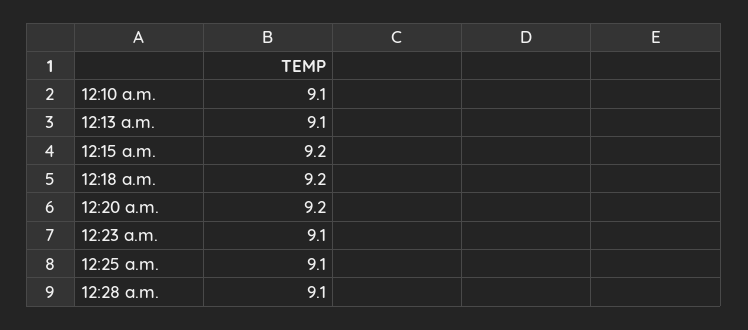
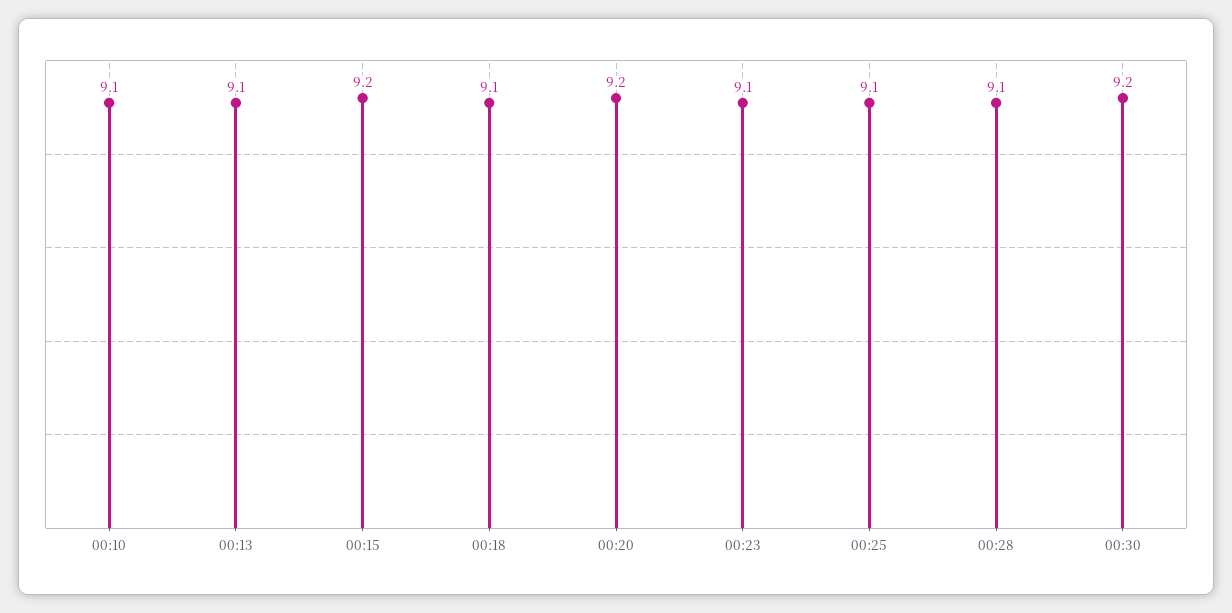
12:18 a.m.: 9.2 -> 9.1
00:30: none -> 9.2

